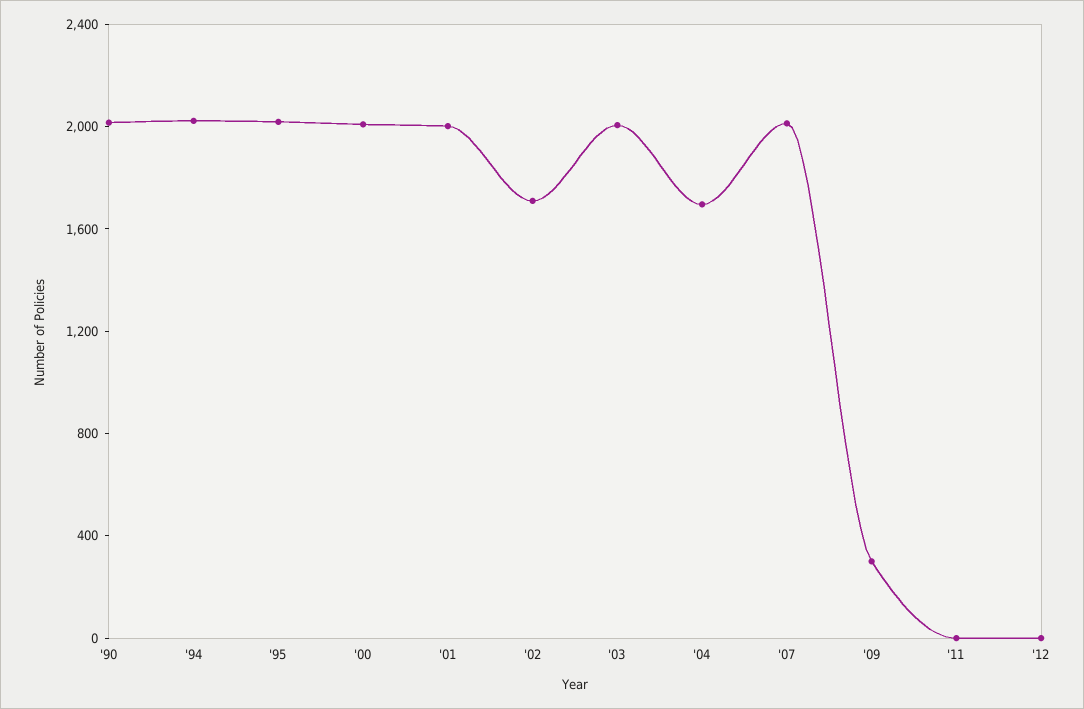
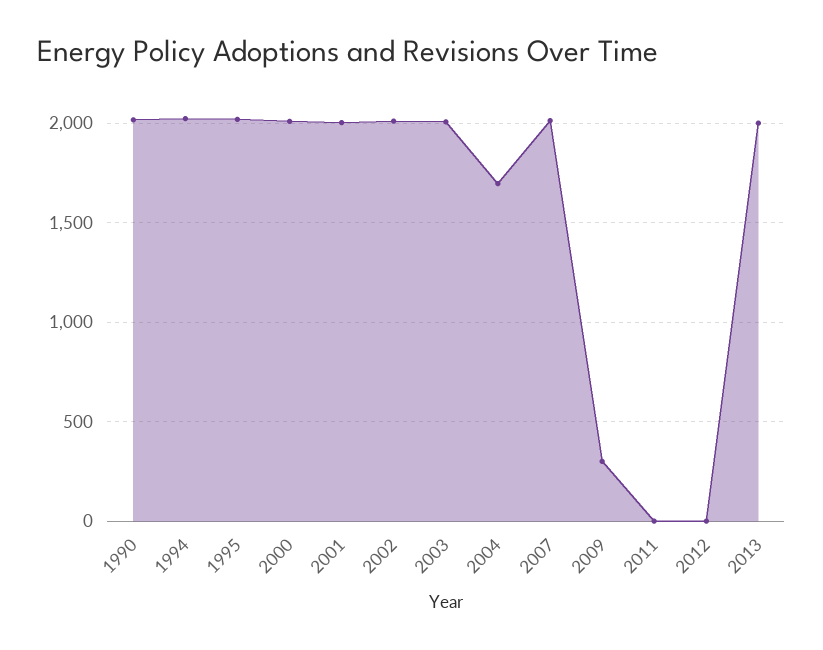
'02: 1700 -> 2000
2013: none -> 2000

